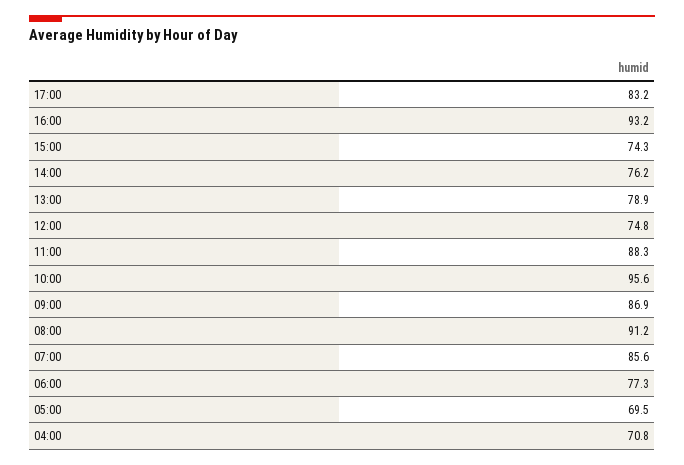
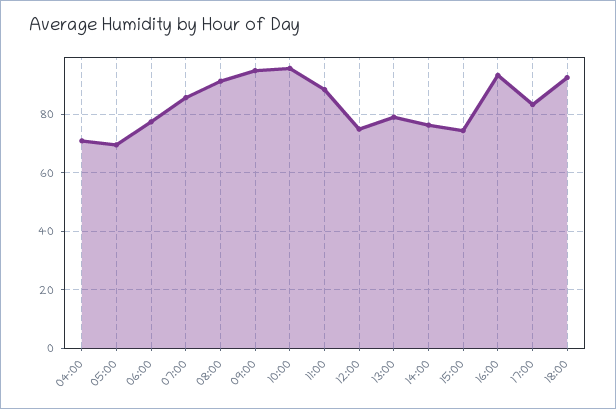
09:00: 86.9 -> 95
18:00: none -> 92.5

